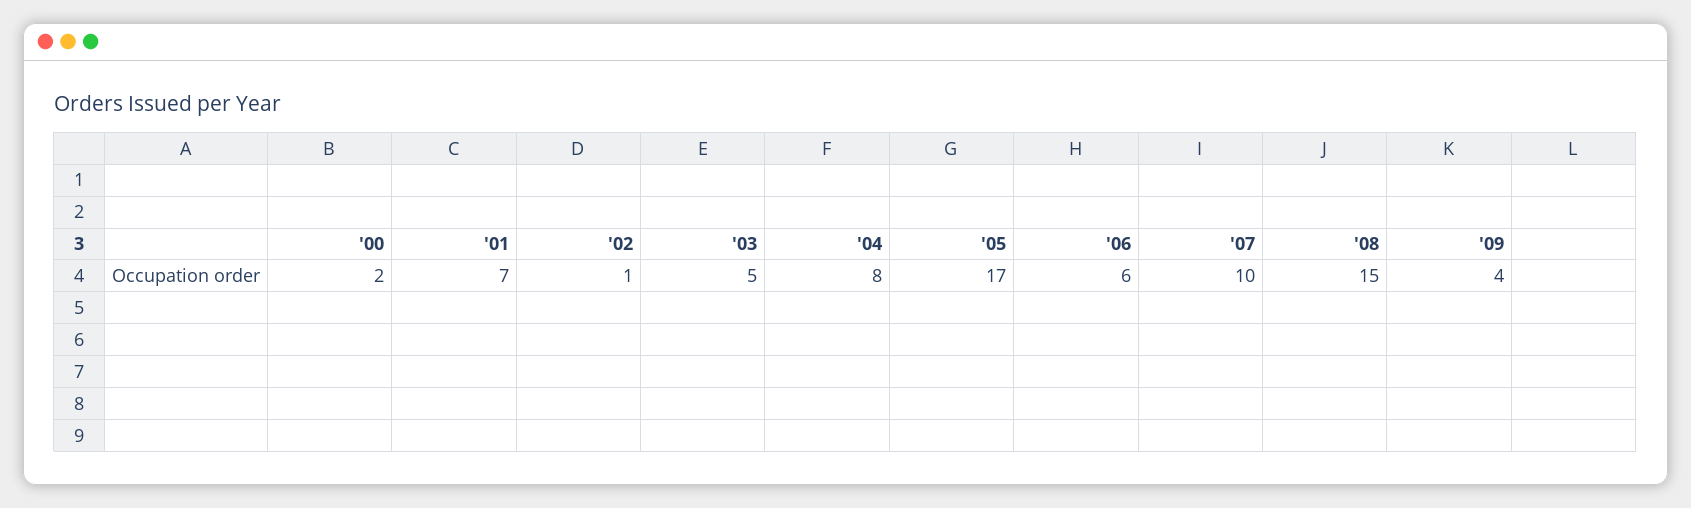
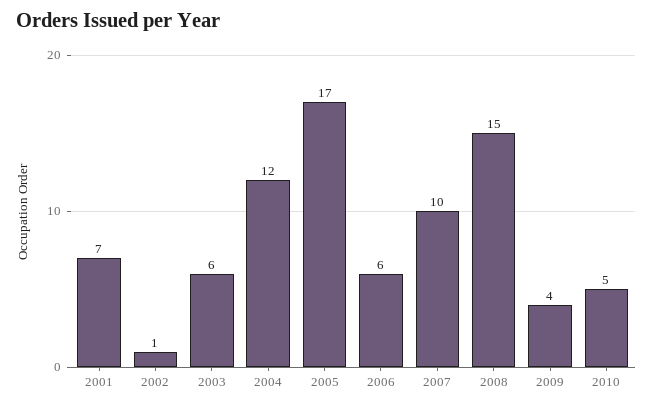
'00: 2 -> none
'03: 5 -> 6
'04: 8 -> 12
2010: none -> 5

